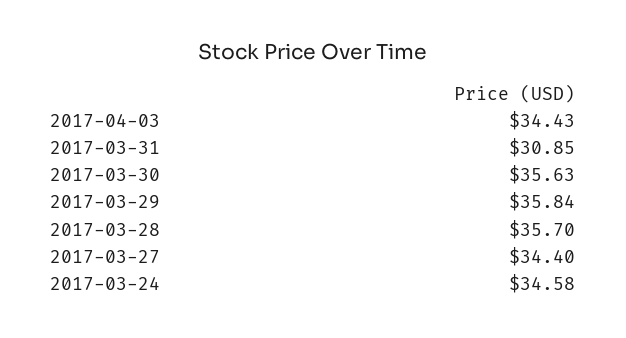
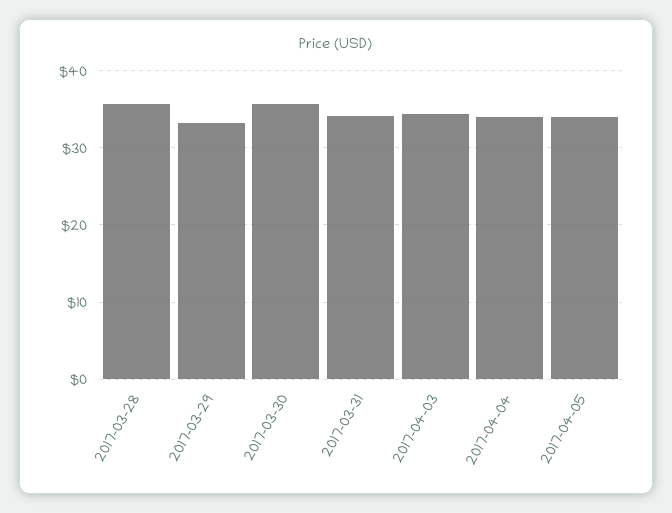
2017-03-31: 30.85 -> 34
2017-03-29: 35.84 -> 33
2017-03-27: 34.4 -> none
2017-03-24: 34.58 -> none
2017-04-04: none -> 34
2017-04-05: none -> 34

